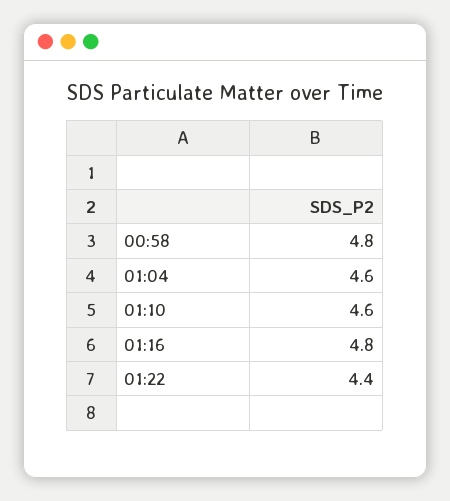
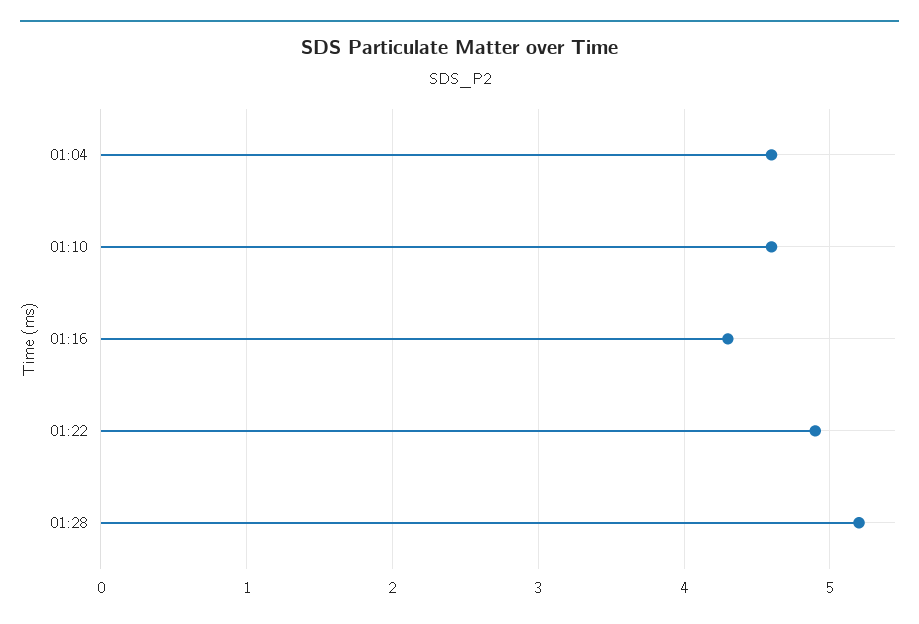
00:58: 4.8 -> none
01:16: 4.8 -> 4.3
01:22: 4.4 -> 4.9
01:28: none -> 5.2

